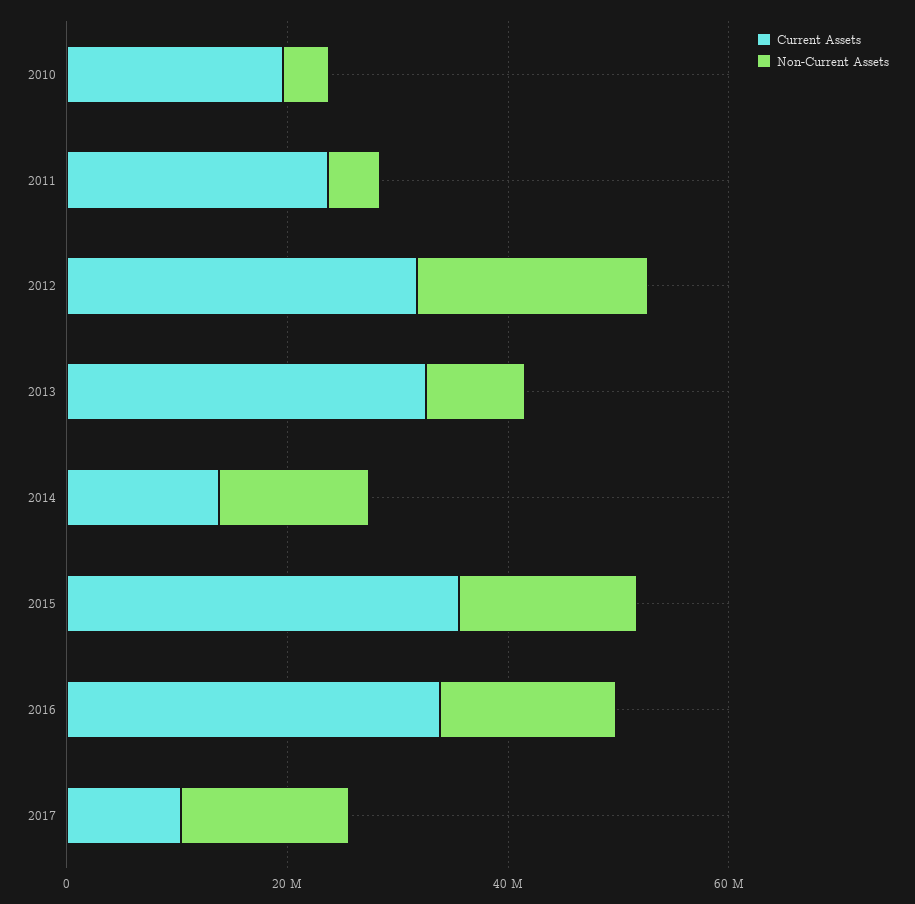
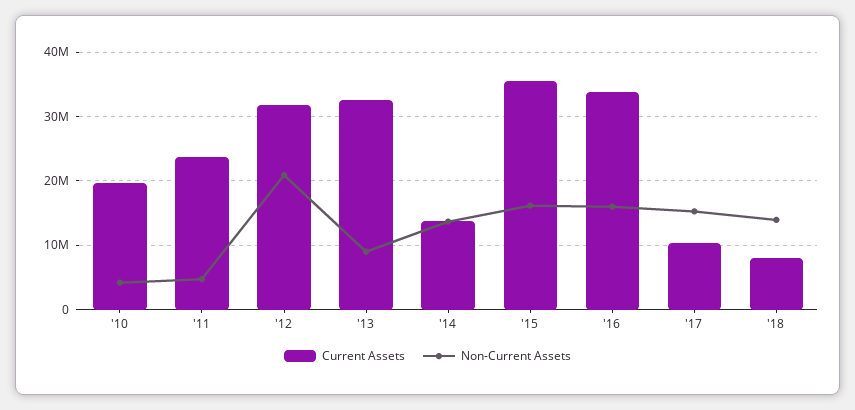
Current Assets, '18: none -> 8000000
Non-Current Assets, '18: none -> 14000000

